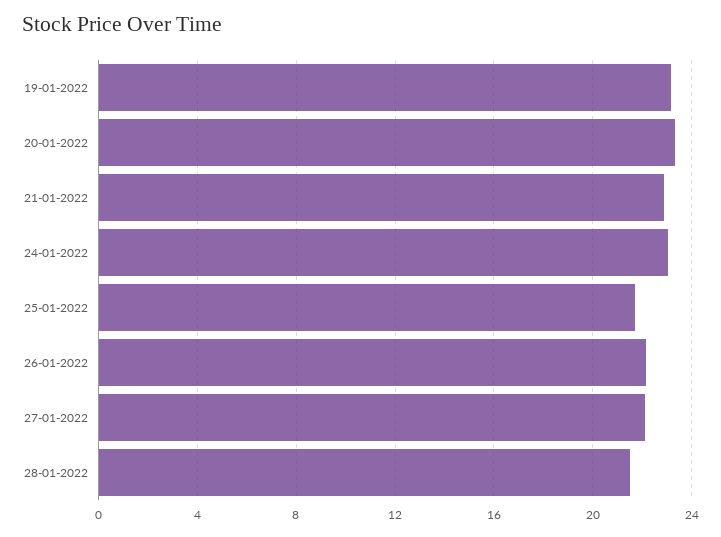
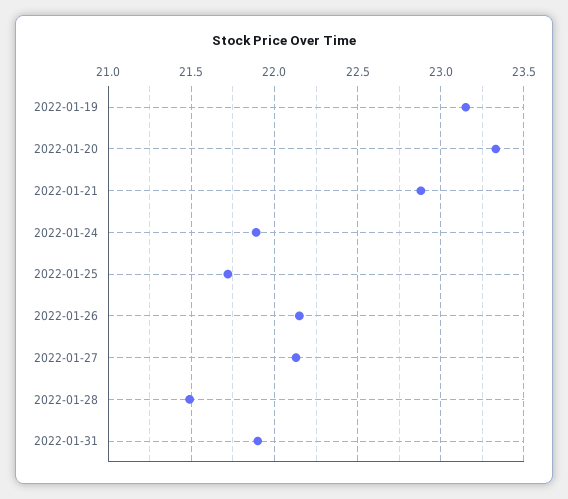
24-01-2022: 23 -> 21.9
2022-01-31: none -> 21.9

